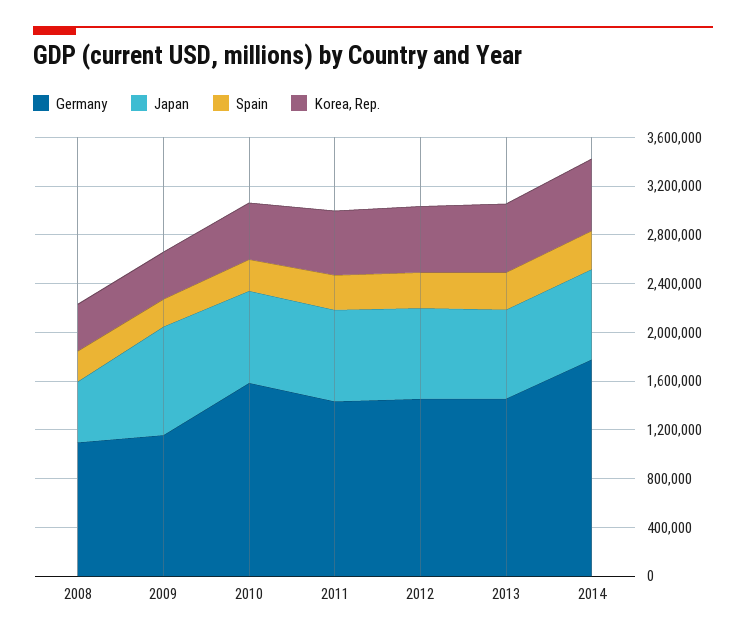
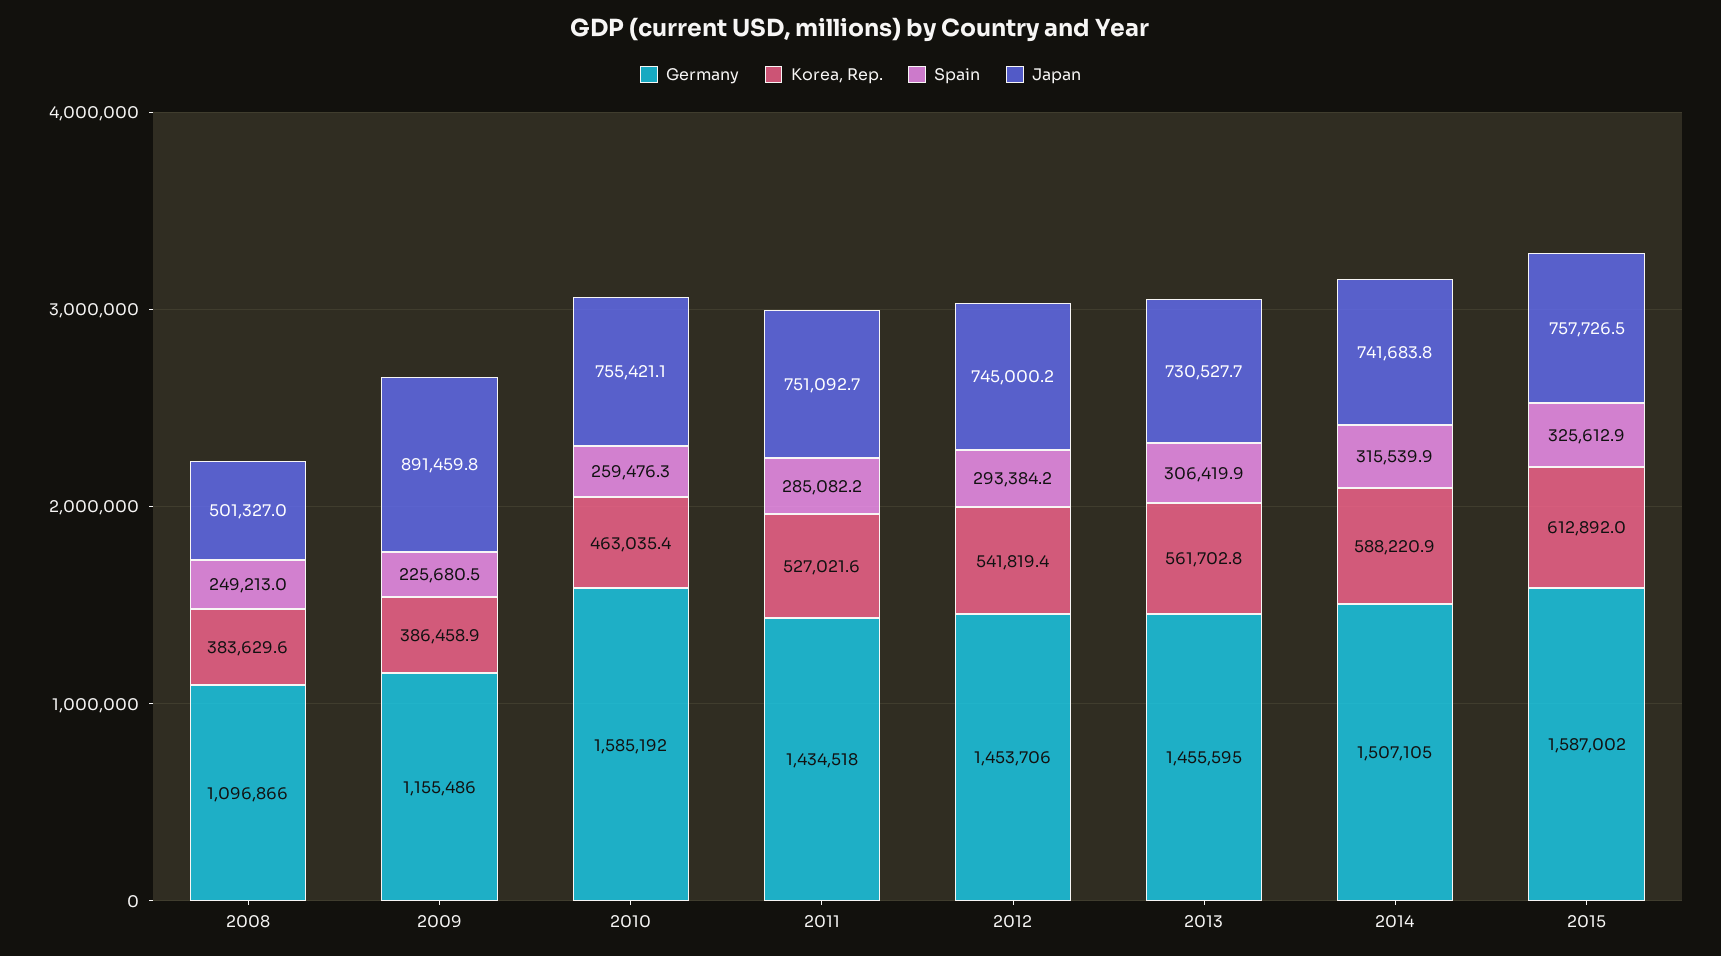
Germany, 2014: 1800000 -> 1507105
Germany, 2015: none -> 1587002
Korea, Rep., 2015: none -> 612892
Spain, 2015: none -> 325612.9
Japan, 2015: none -> 757726.5

